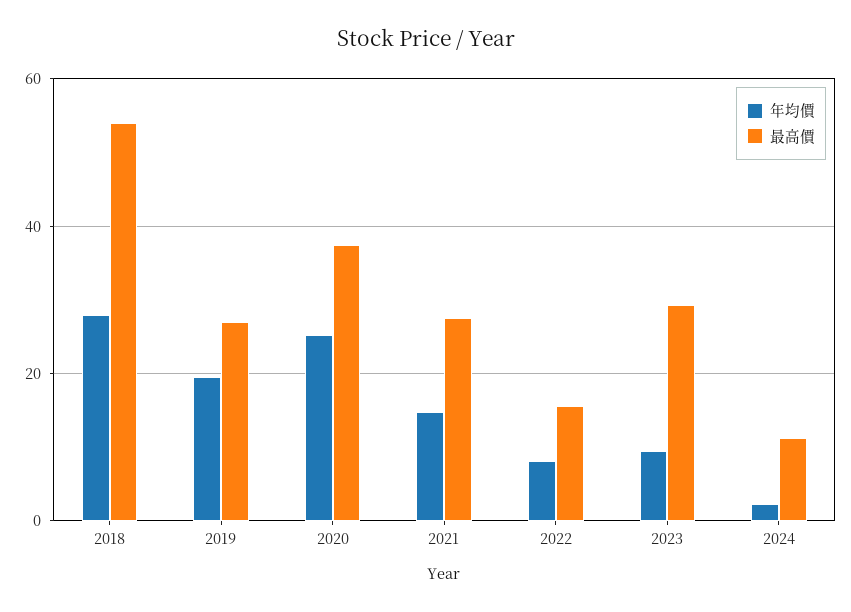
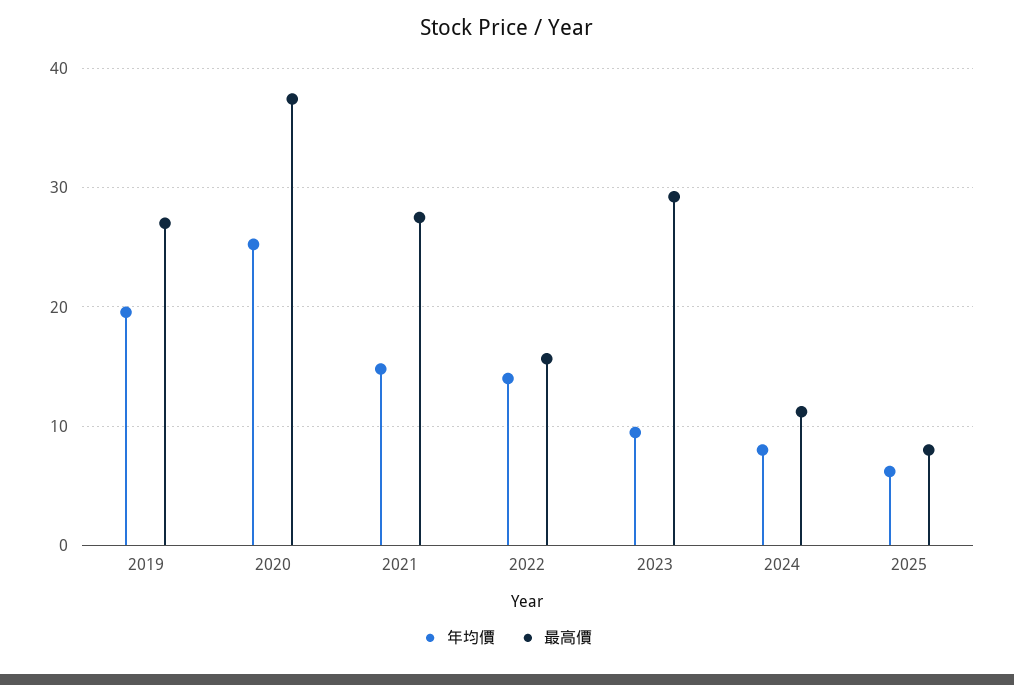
年均價, 2018: 28 -> none
最高價, 2018: 54 -> none
年均價, 2022: 8 -> 14
年均價, 2024: 2 -> 8
年均價, 2025: none -> 6
最高價, 2025: none -> 8

